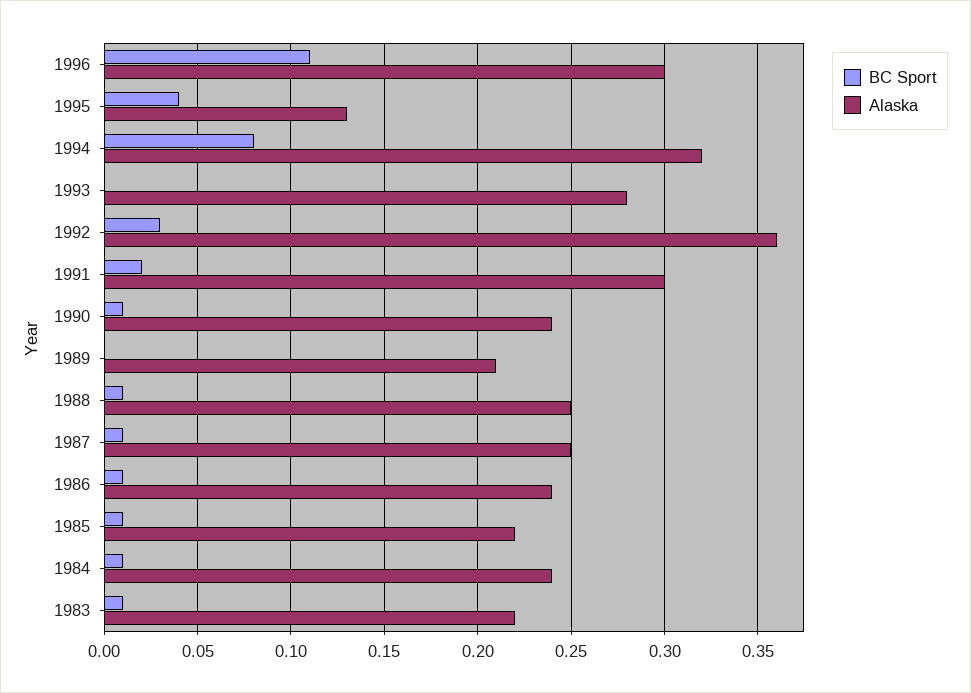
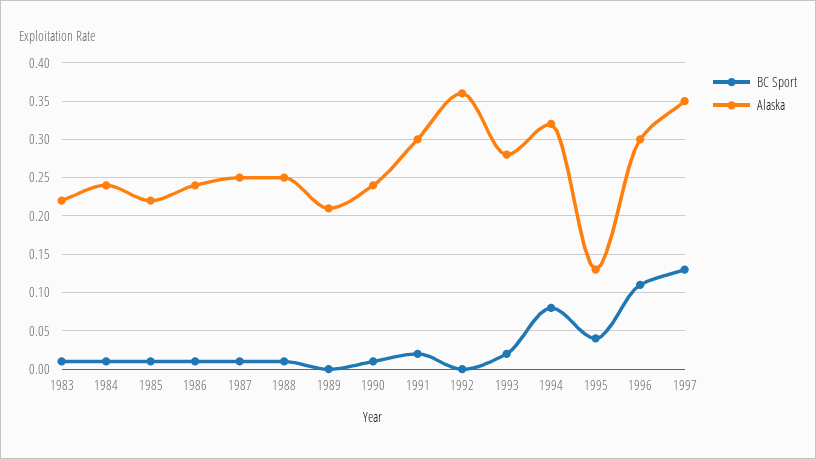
BC Sport, 1993: 0 -> 0.02
BC Sport, 1992: 0.03 -> 0
BC Sport, 1997: none -> 0.13
Alaska, 1997: none -> 0.35

